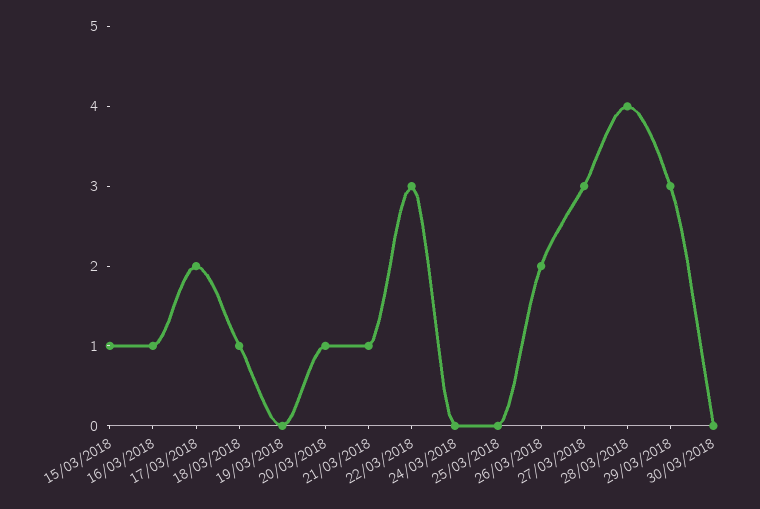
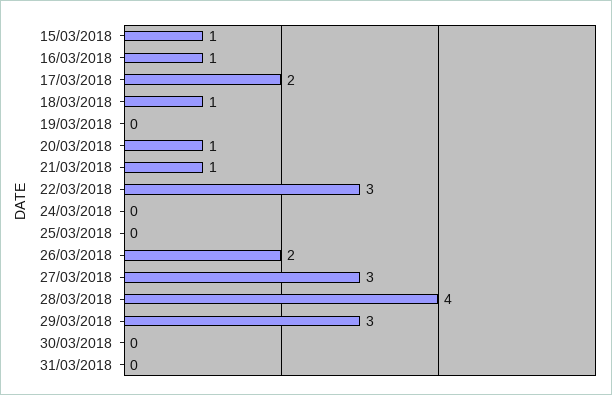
31/03/2018: none -> 0

